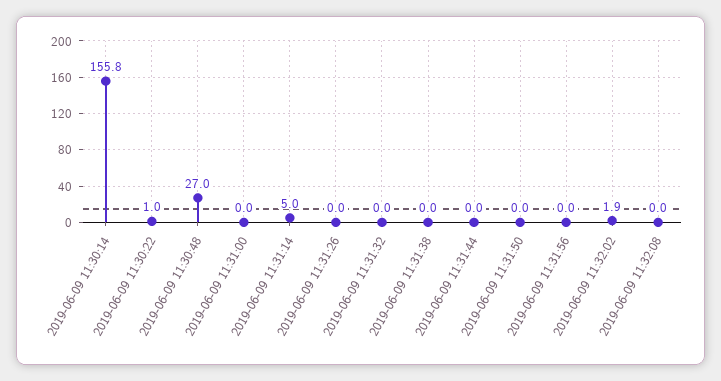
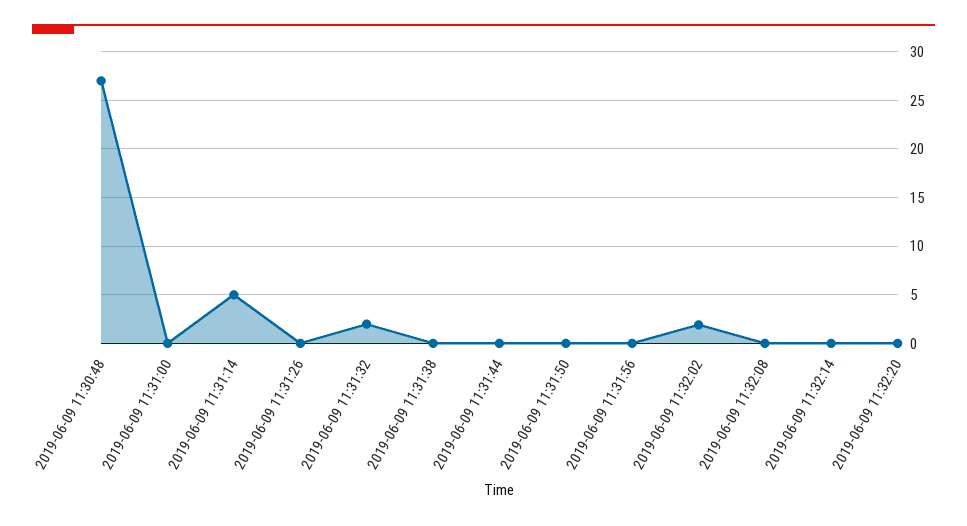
2019-06-09 11:30:14: 155.8 -> none
2019-06-09 11:30:22: 1 -> none
2019-06-09 11:31:32: 0 -> 2
2019-06-09 11:32:14: none -> 0
2019-06-09 11:32:20: none -> 0

